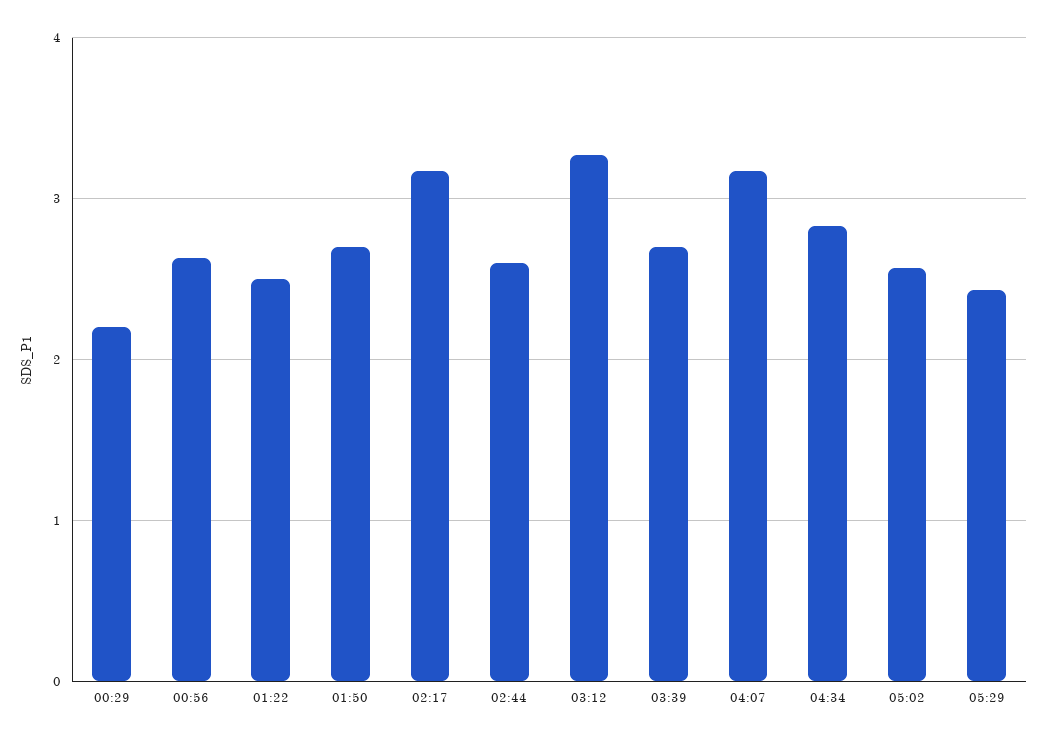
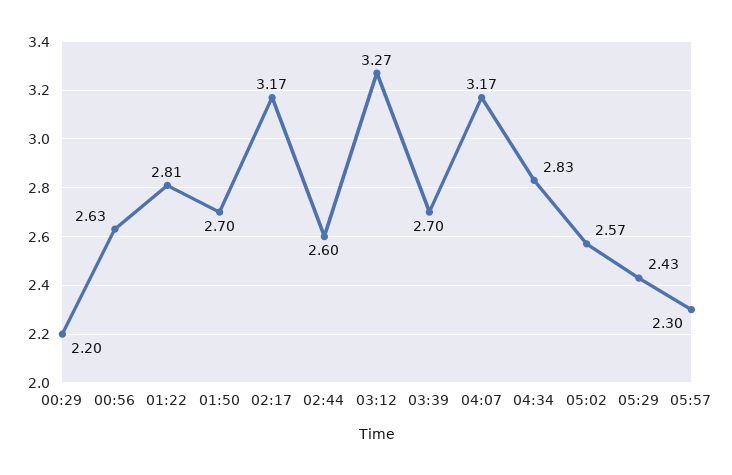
01:22: 2.5 -> 2.81
05:57: none -> 2.3

